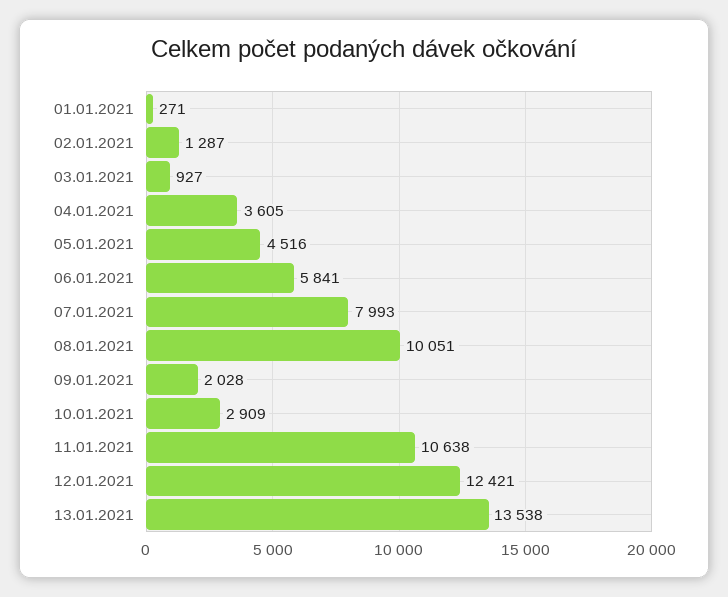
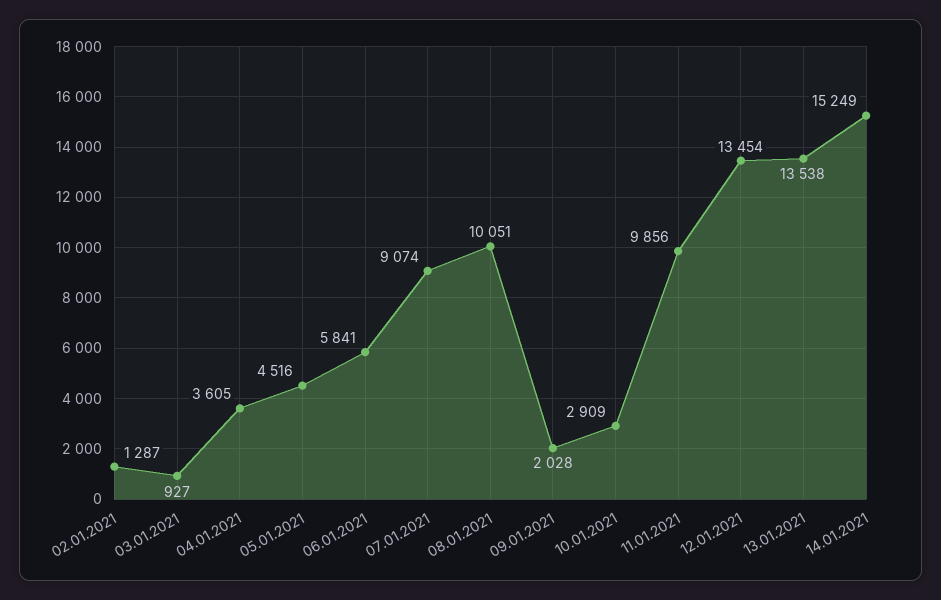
01.01.2021: 271 -> none
07.01.2021: 7993 -> 9074
11.01.2021: 10638 -> 9856
12.01.2021: 12421 -> 13454
14.01.2021: none -> 15249

